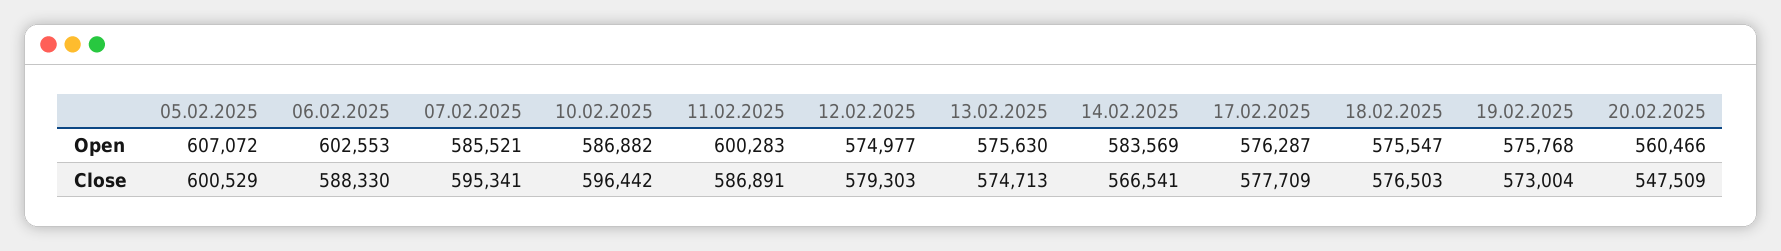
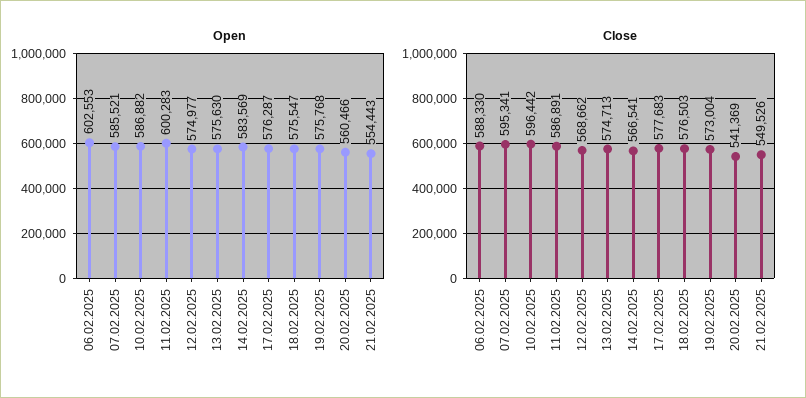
Open, 05.02.2025: 607072 -> none
Close, 05.02.2025: 600529 -> none
Close, 12.02.2025: 579303 -> 568662
Close, 17.02.2025: 577709 -> 577683
Close, 20.02.2025: 547509 -> 541369
Open, 21.02.2025: none -> 554443
Close, 21.02.2025: none -> 549526

